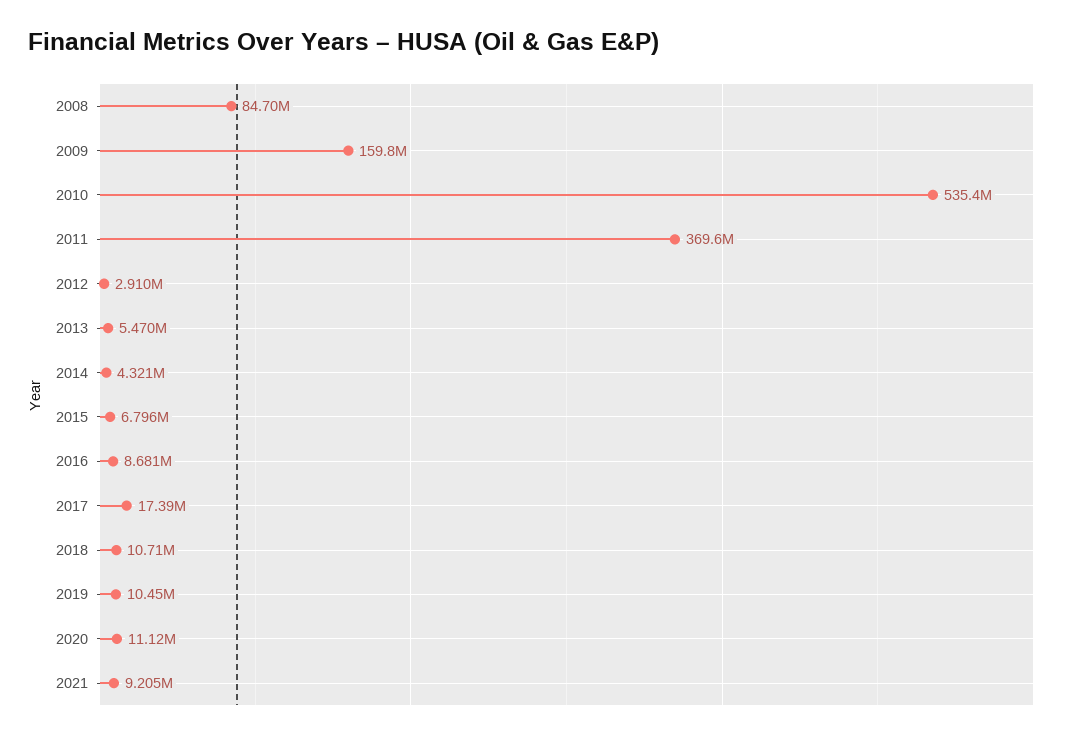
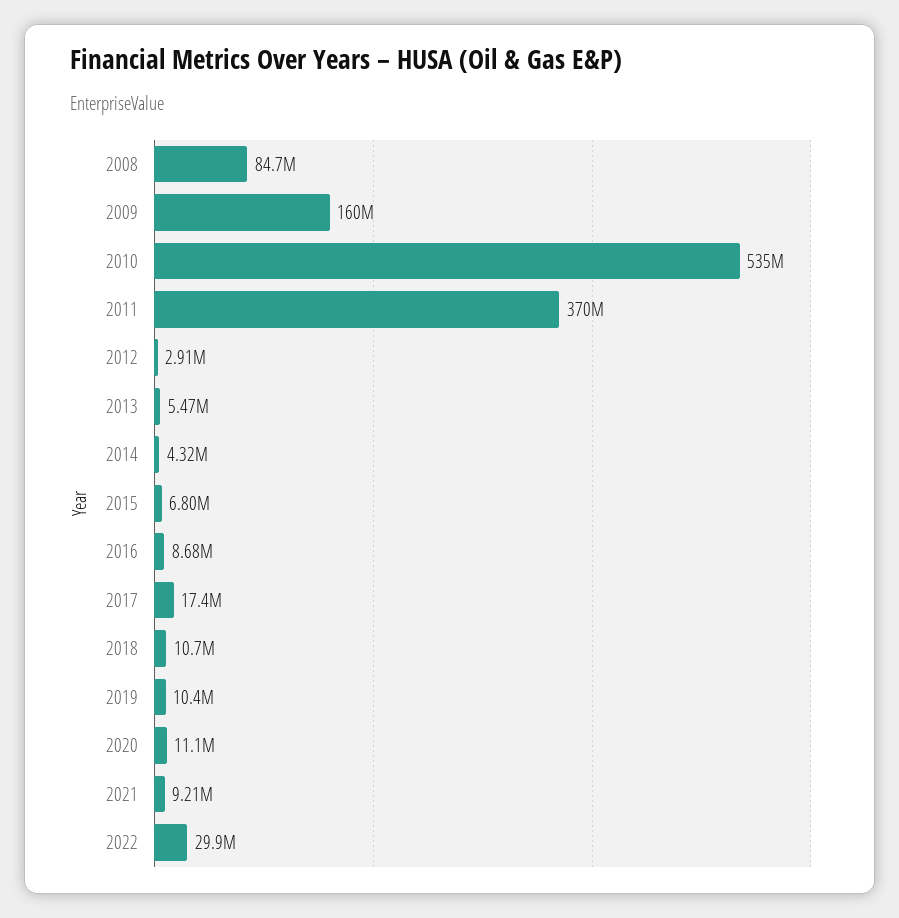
2022: none -> 29900000

